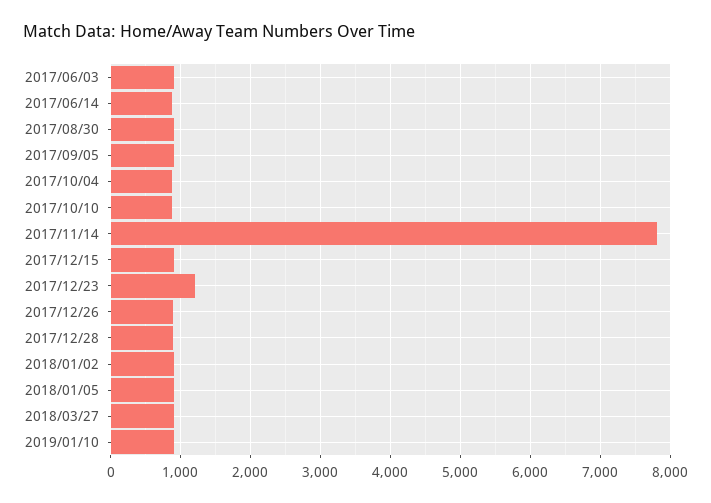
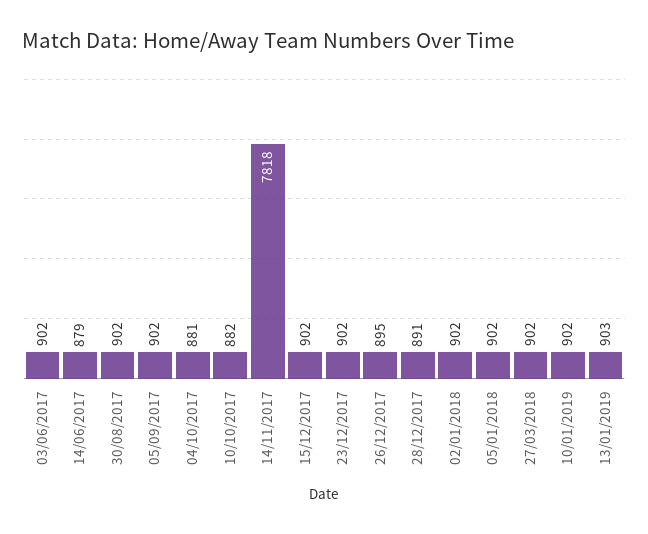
2017/12/23: 1200 -> 902
13/01/2019: none -> 903

